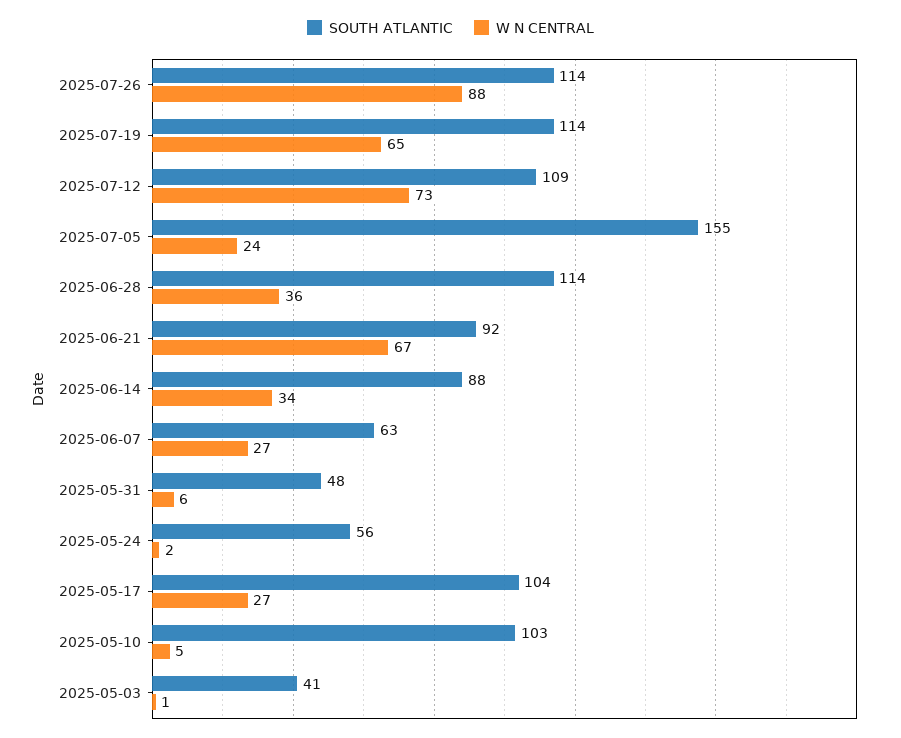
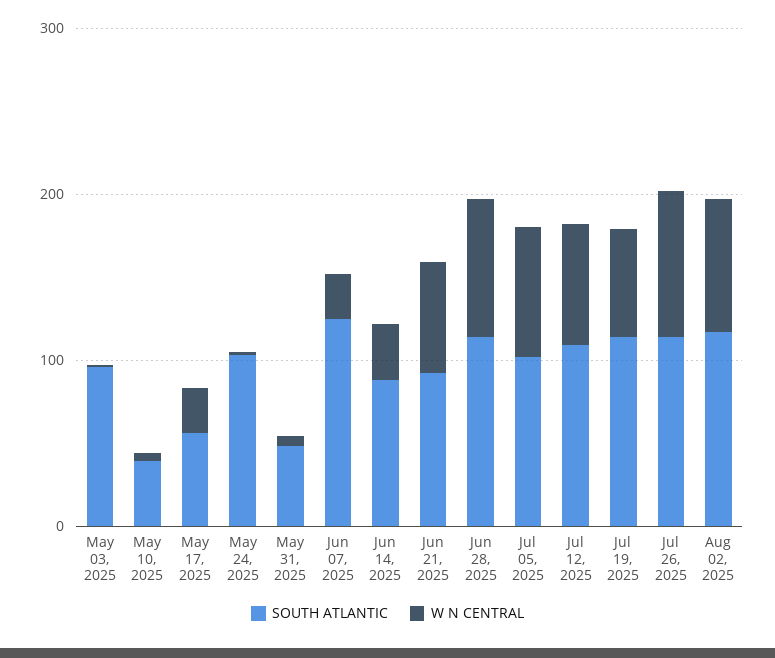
SOUTH ATLANTIC, 2025-07-05: 155 -> 100
W N CENTRAL, 2025-07-05: 24 -> 80
W N CENTRAL, 2025-06-28: 36 -> 80
SOUTH ATLANTIC, 2025-06-07: 63 -> 120
SOUTH ATLANTIC, 2025-05-24: 56 -> 100
SOUTH ATLANTIC, 2025-05-17: 104 -> 60
SOUTH ATLANTIC, 2025-05-10: 103 -> 40
SOUTH ATLANTIC, 2025-05-03: 41 -> 100
SOUTH ATLANTIC, Aug 02, 2025: none -> 120
W N CENTRAL, Aug 02, 2025: none -> 80

